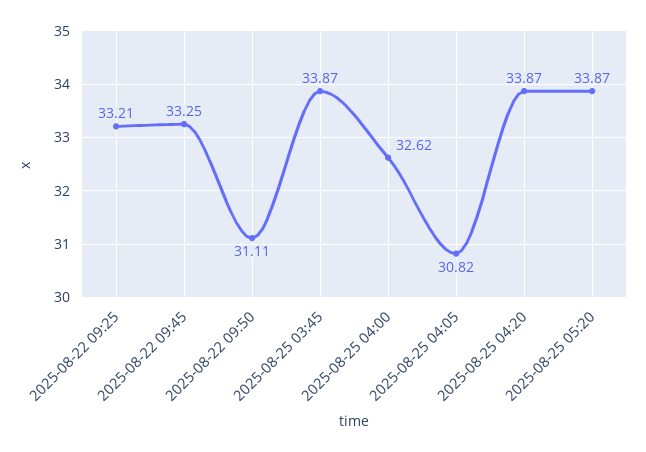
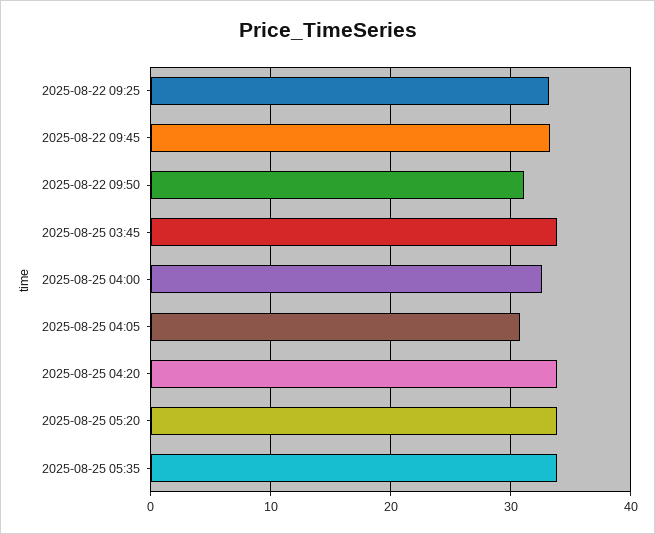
2025-08-25 05:35: none -> 34

